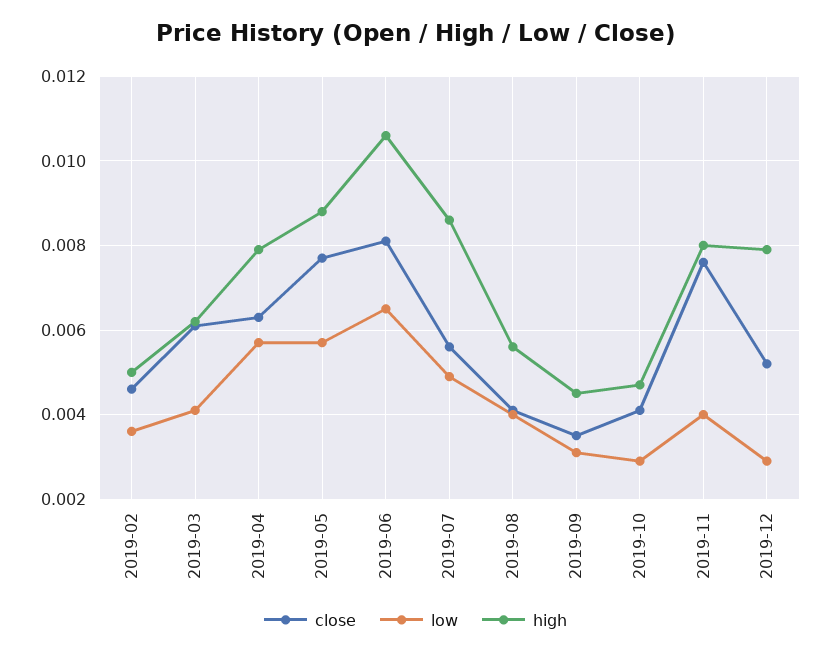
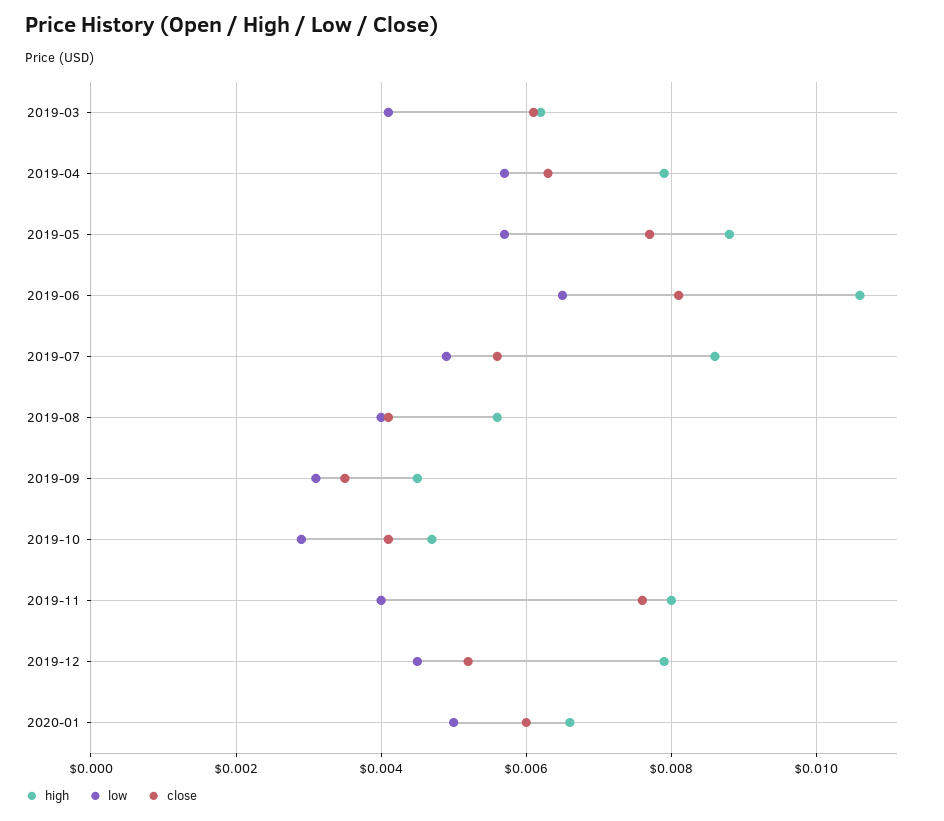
close, 2019-02: 0.0045 -> none
low, 2019-02: 0.0035 -> none
high, 2019-02: 0.005 -> none
low, 2019-12: 0.003 -> 0.0045
high, 2020-01: none -> 0.0065
low, 2020-01: none -> 0.005
close, 2020-01: none -> 0.006

